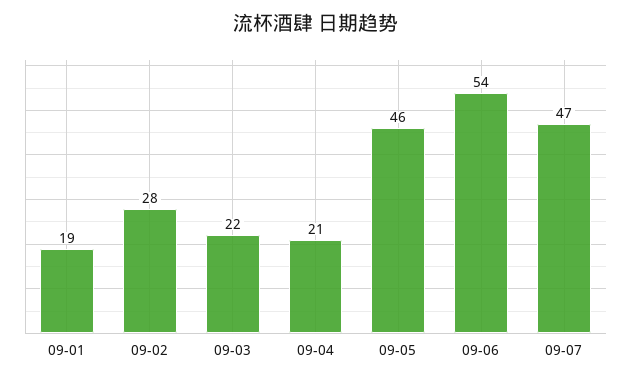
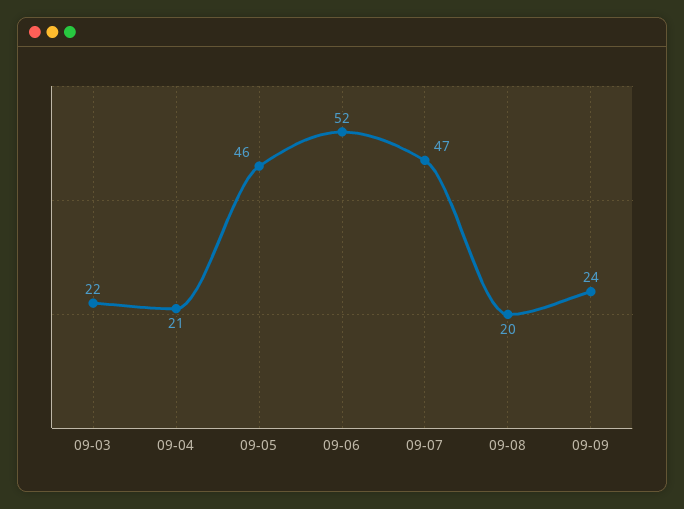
09-01: 19 -> none
09-02: 28 -> none
09-06: 54 -> 52
09-08: none -> 20
09-09: none -> 24

